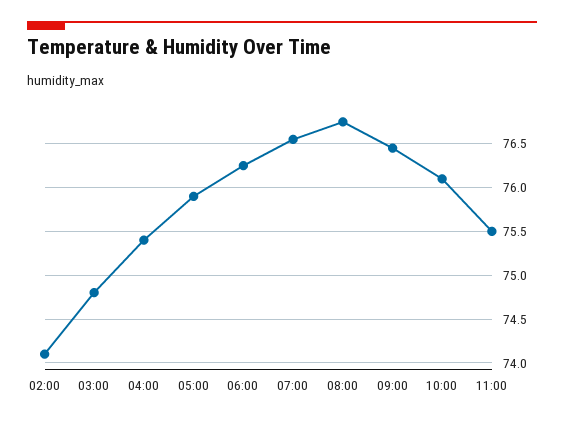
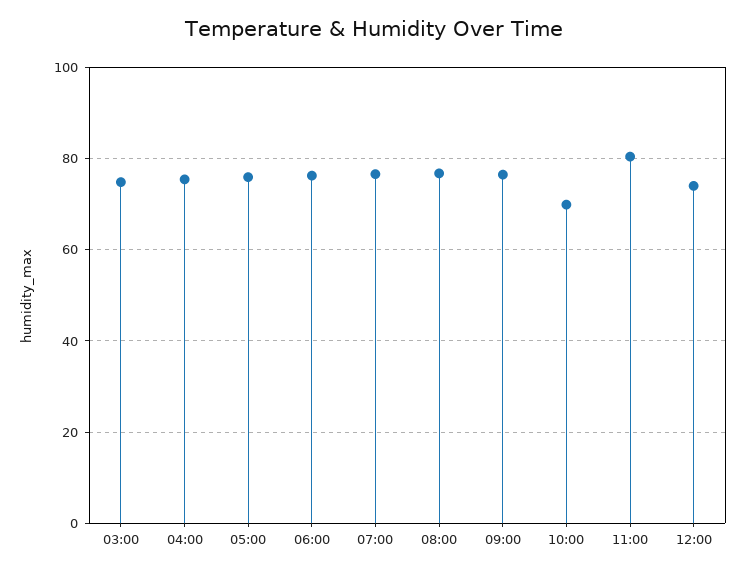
02:00: 74.1 -> none
10:00: 76.1 -> 70
11:00: 75.5 -> 80
12:00: none -> 74

